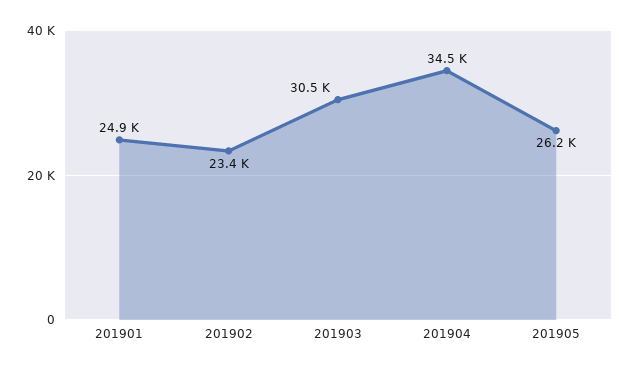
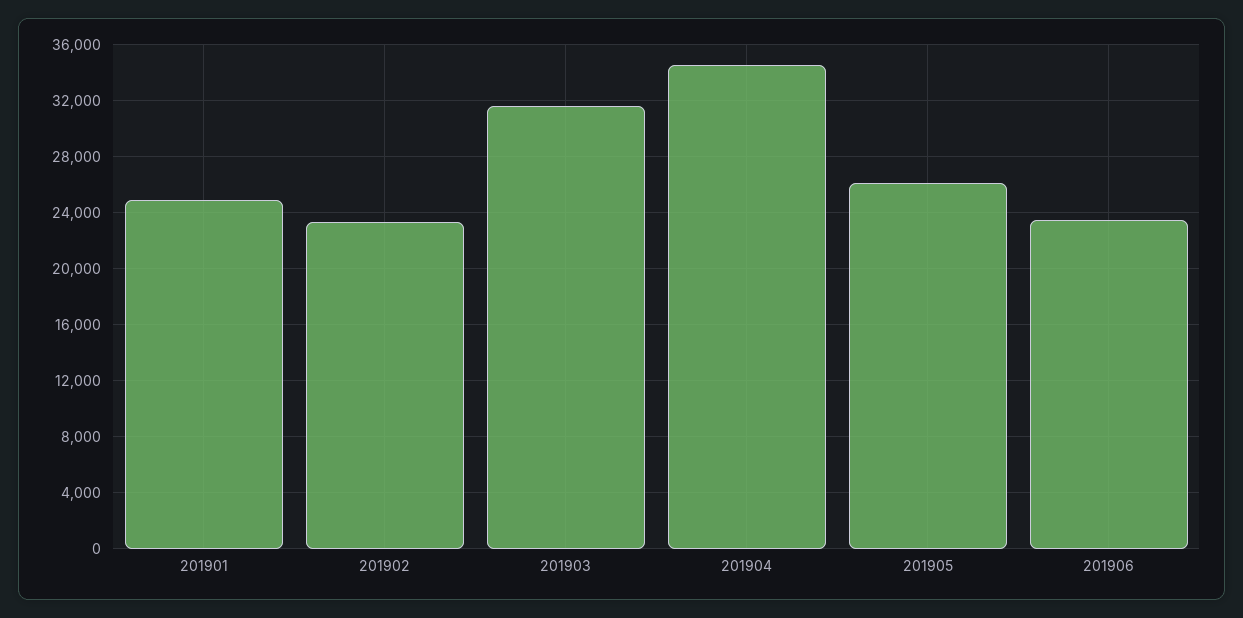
201903: 30500 -> 31500
201906: none -> 23500

